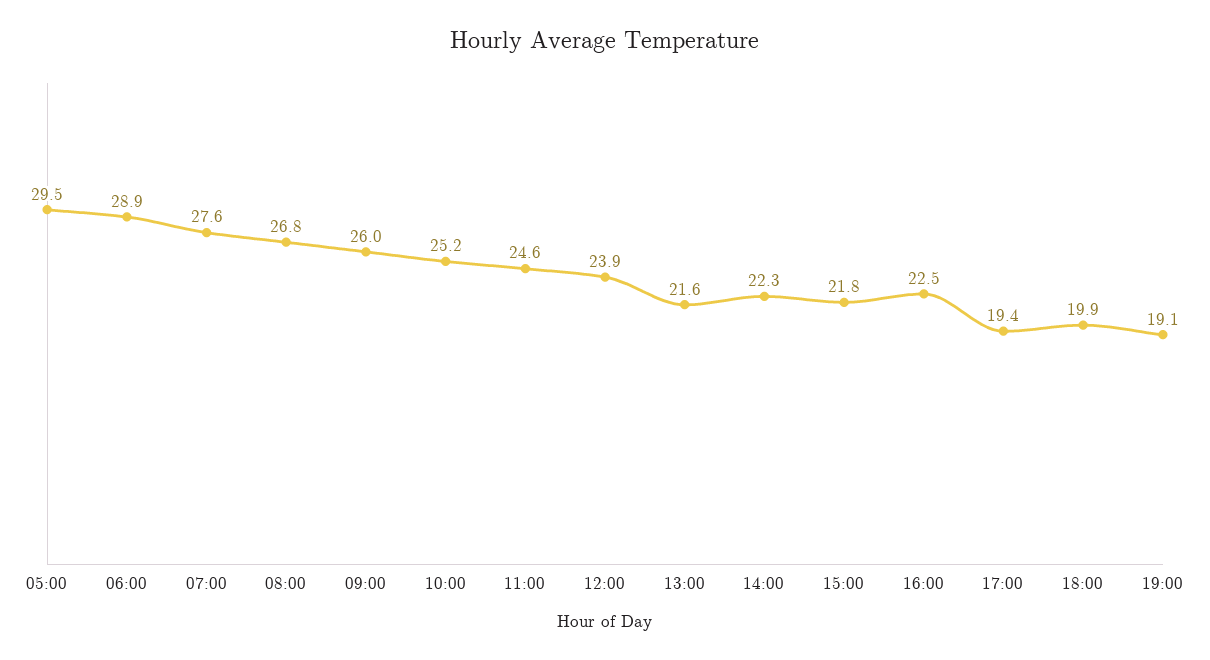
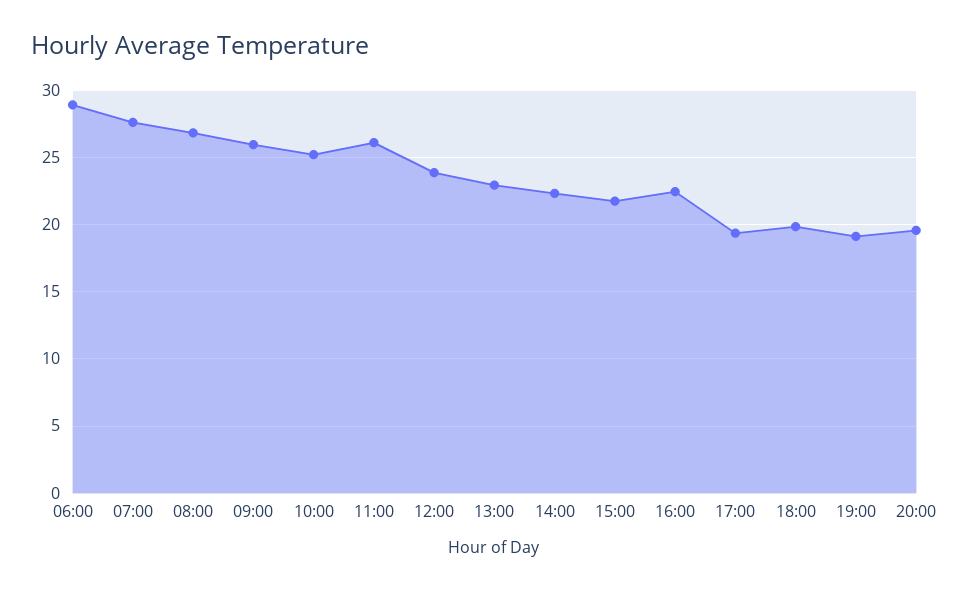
05:00: 29.5 -> none
11:00: 24.6 -> 26
13:00: 21.6 -> 23
20:00: none -> 19.5

